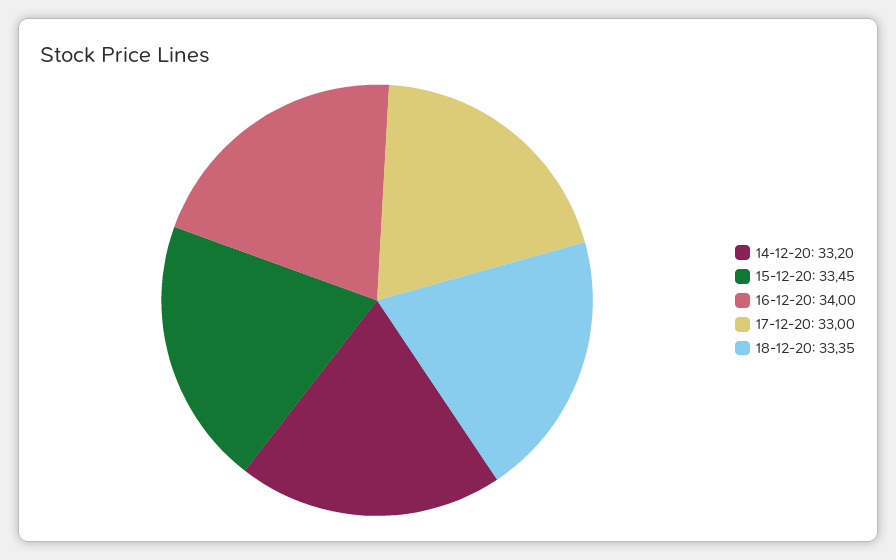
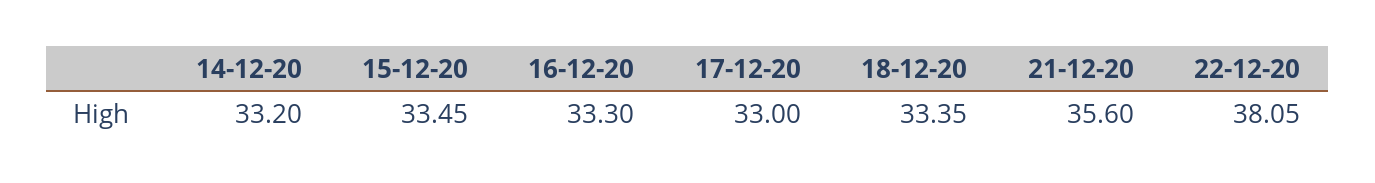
16-12-20: 34 -> 33.3
21-12-20: none -> 35.6
22-12-20: none -> 38.05

